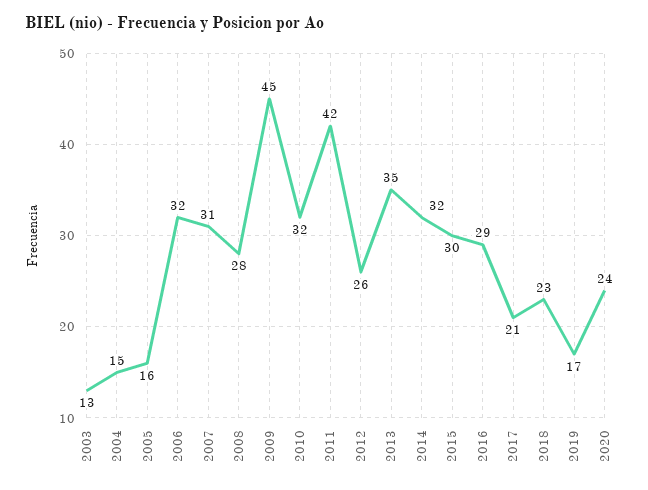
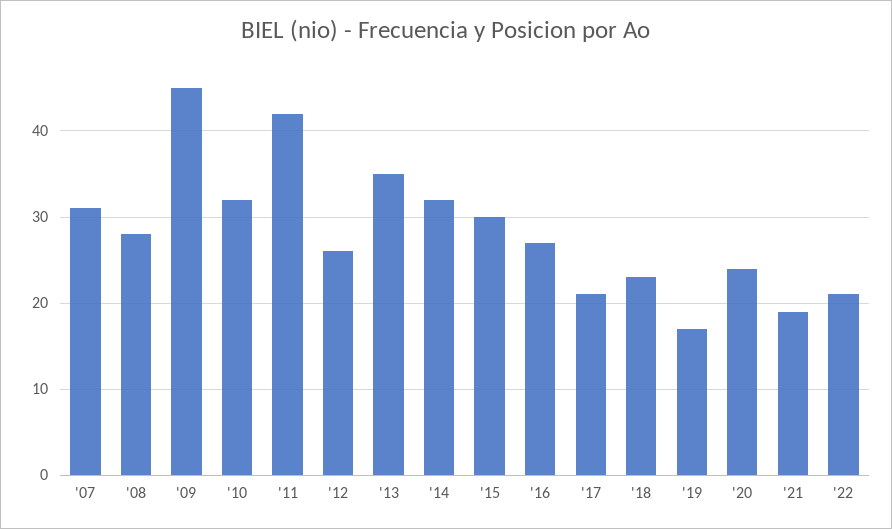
2003: 13 -> none
2004: 15 -> none
2005: 16 -> none
2006: 32 -> none
2016: 29 -> 27
'21: none -> 19
'22: none -> 21

